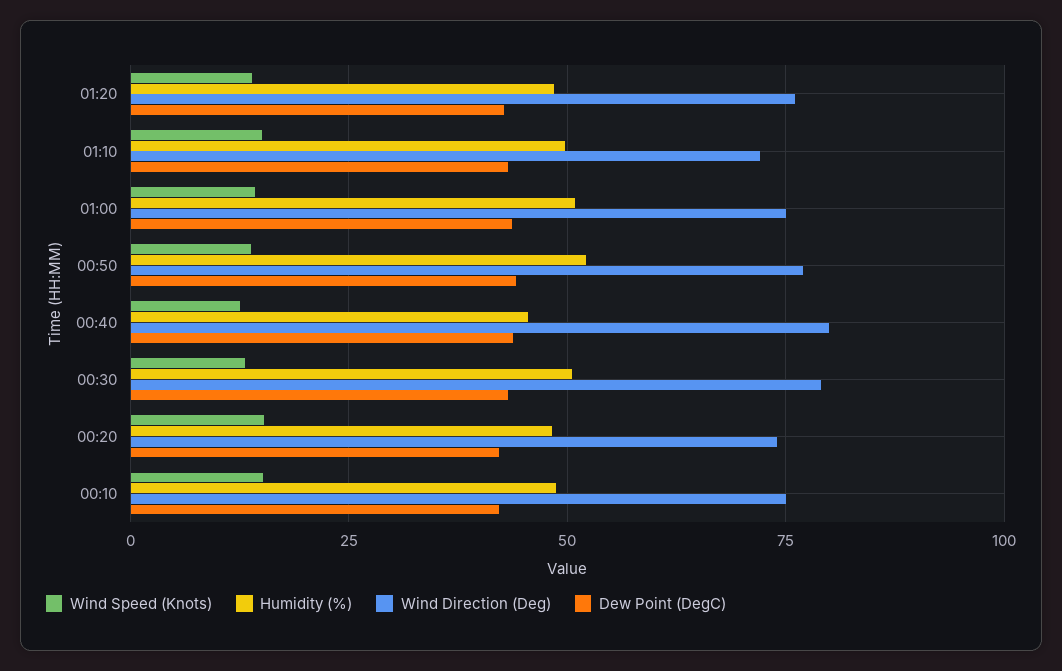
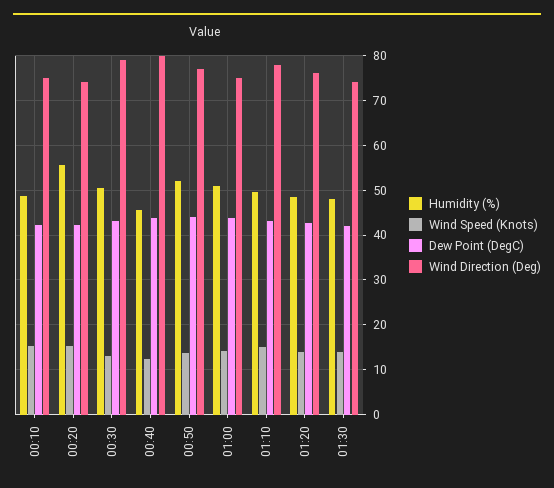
Wind Direction (Deg), 01:10: 72.5 -> 78
Humidity (%), 00:20: 47.5 -> 56
Humidity (%), 01:30: none -> 48
Wind Speed (Knots), 01:30: none -> 14
Dew Point (DegC), 01:30: none -> 42
Wind Direction (Deg), 01:30: none -> 74

